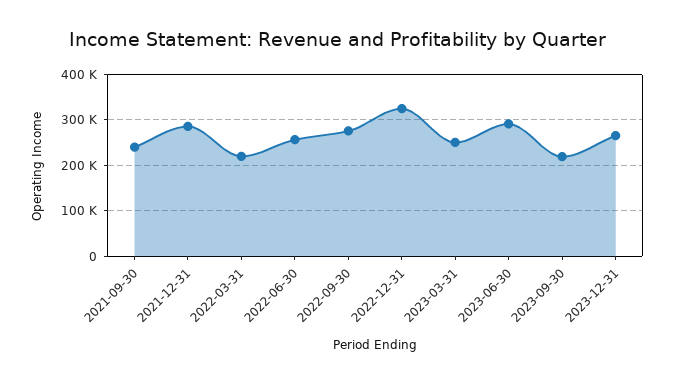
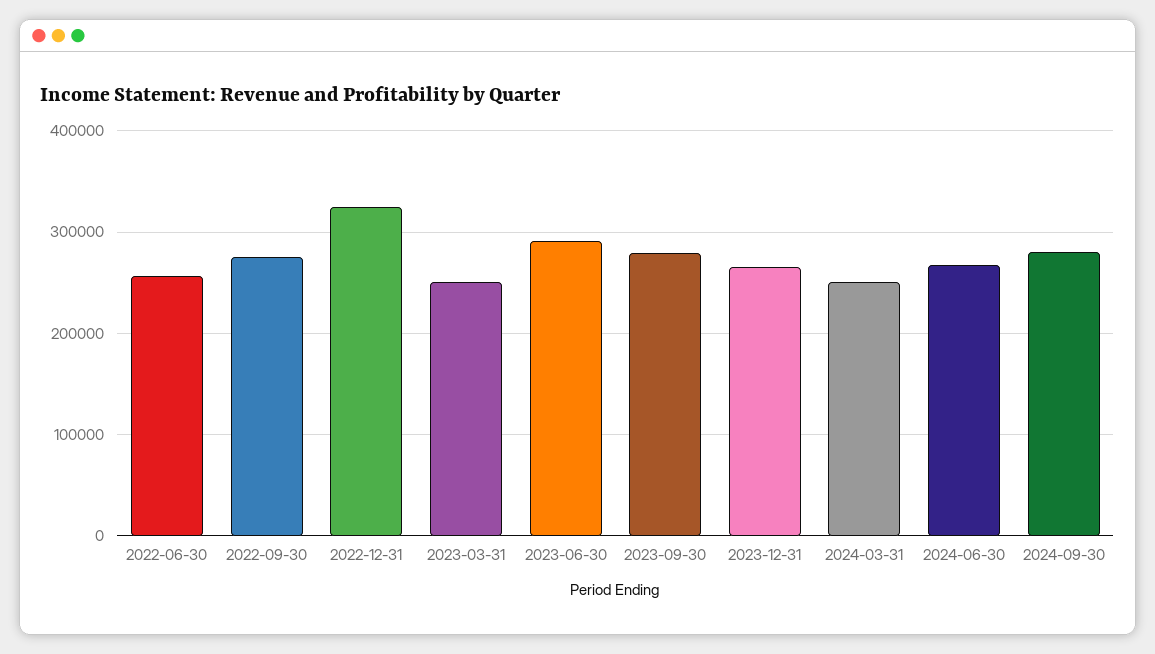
2021-09-30: 240000 -> none
2021-12-31: 280000 -> none
2022-03-31: 220000 -> none
2023-09-30: 220000 -> 280000
2024-03-31: none -> 250000
2024-06-30: none -> 270000
2024-09-30: none -> 280000

